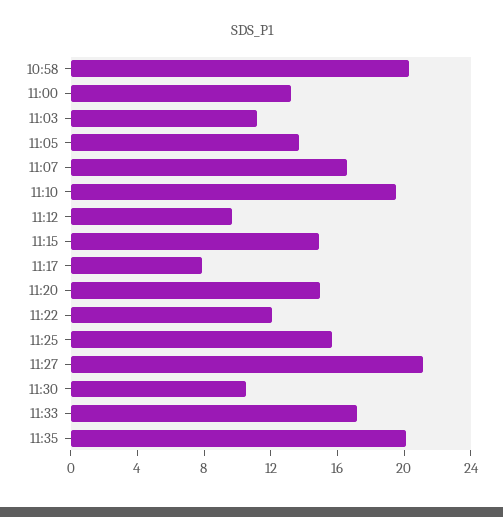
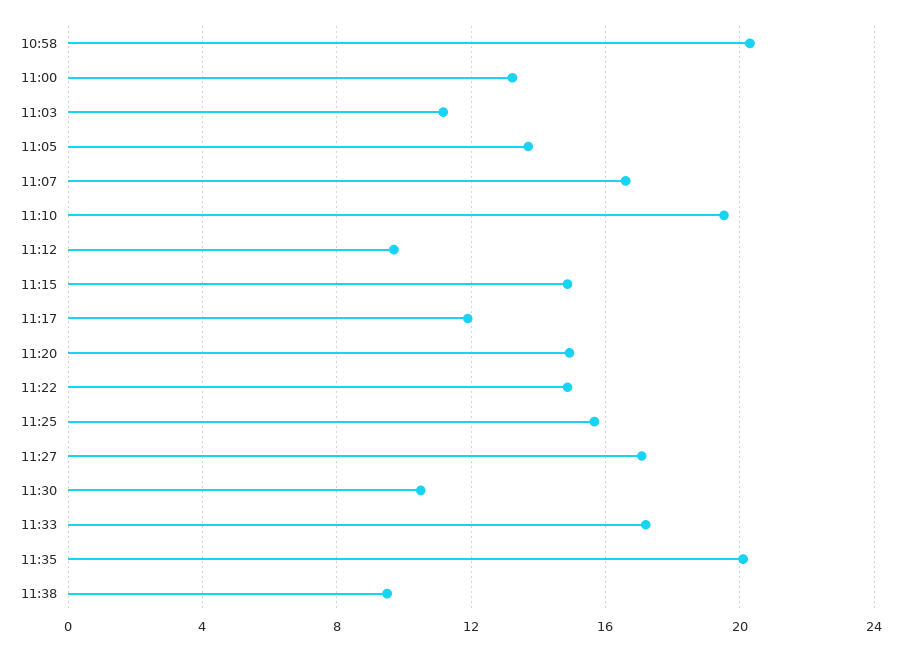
11:17: 8 -> 12
11:22: 12 -> 15
11:27: 21 -> 17
11:38: none -> 9.5

